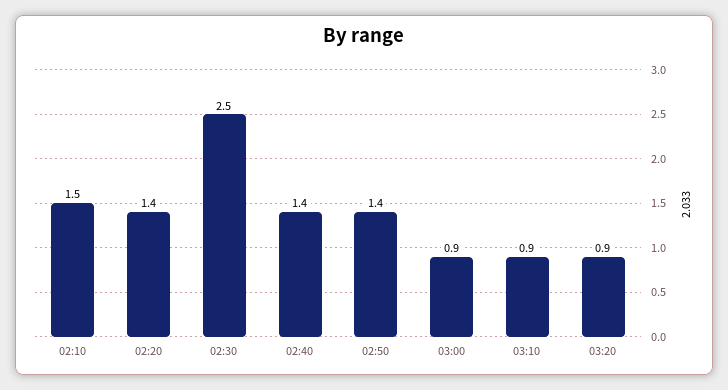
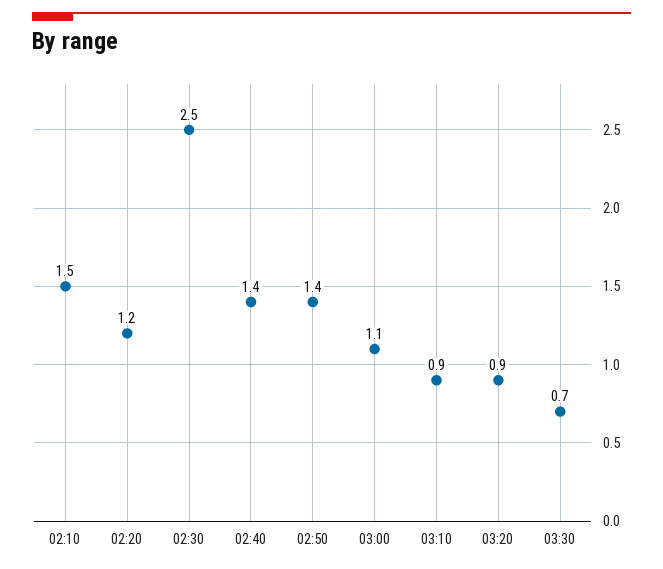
02:20: 1.4 -> 1.2
03:00: 0.9 -> 1.1
03:30: none -> 0.7

